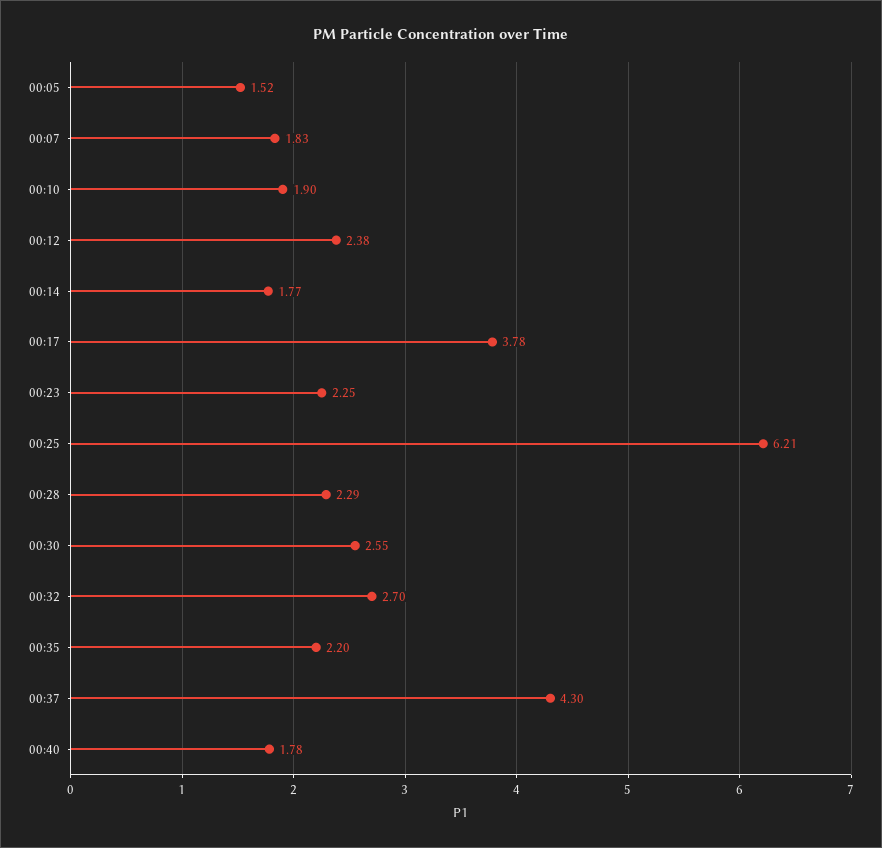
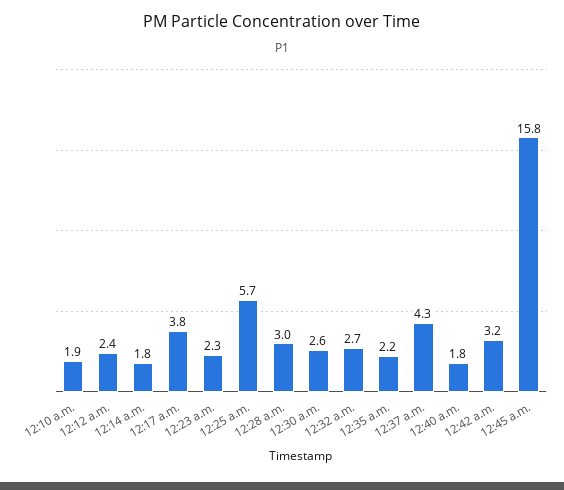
00:05: 1.52 -> none
00:07: 1.83 -> none
00:25: 6.21 -> 5.7
00:28: 2.29 -> 3
12:42 a.m.: none -> 3.2
12:45 a.m.: none -> 15.8

